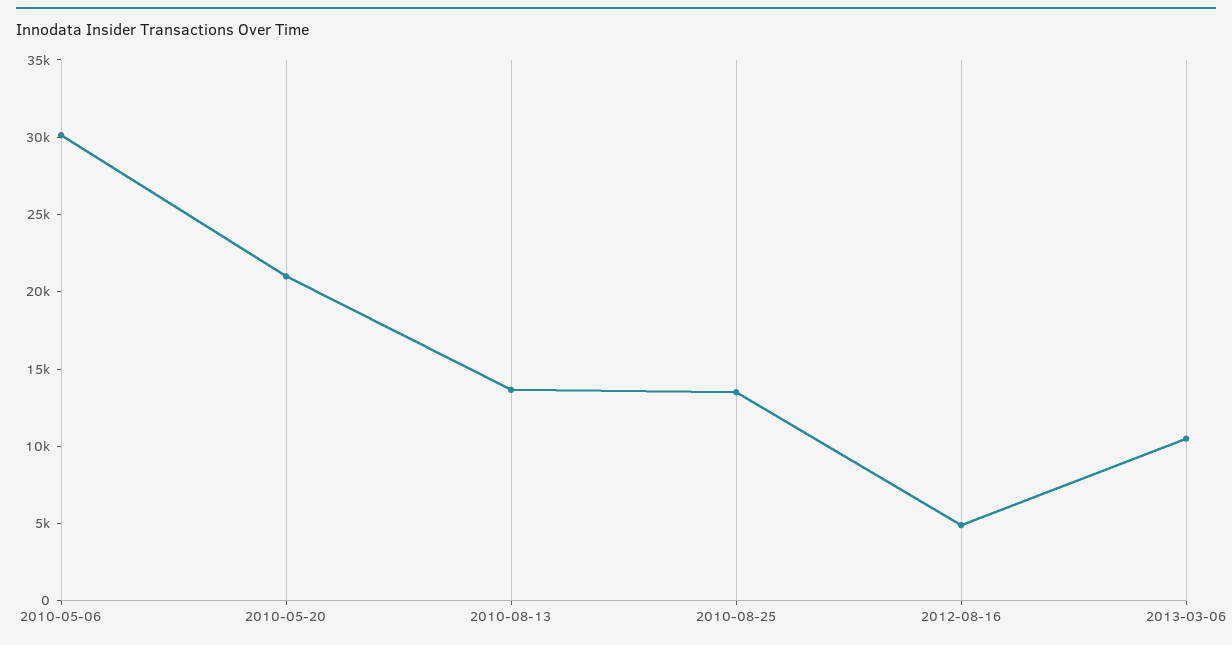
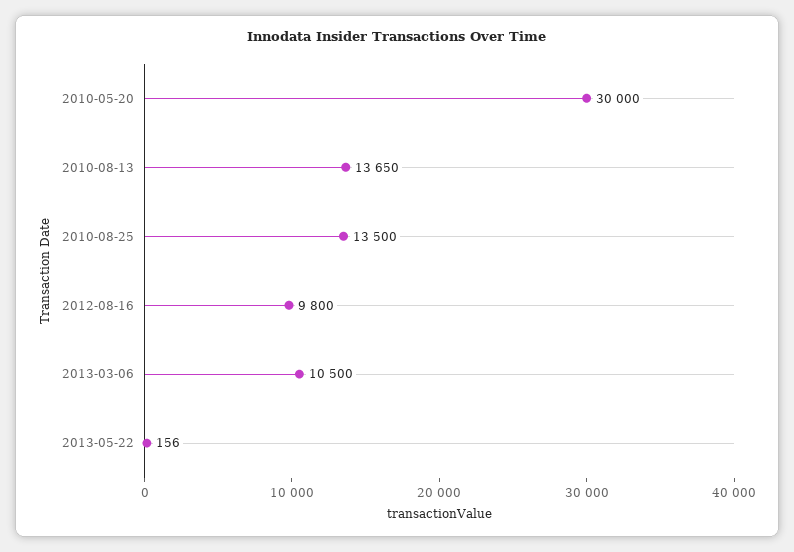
2010-05-06: 30000 -> none
2010-05-20: 21000 -> 30000
2012-08-16: 5000 -> 9800
2013-05-22: none -> 156

